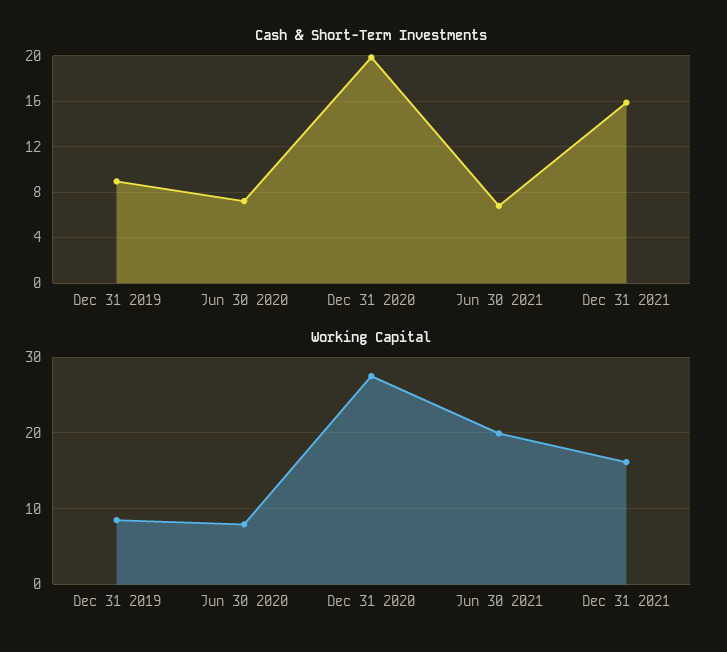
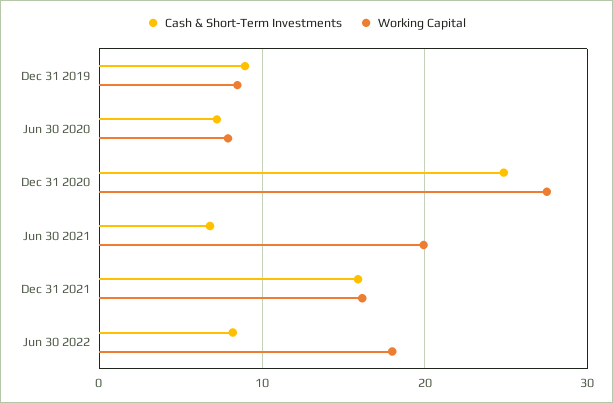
Cash & Short-Term Investments, Dec 31 2020: 20 -> 25
Cash & Short-Term Investments, Jun 30 2022: none -> 8
Working Capital, Jun 30 2022: none -> 18

